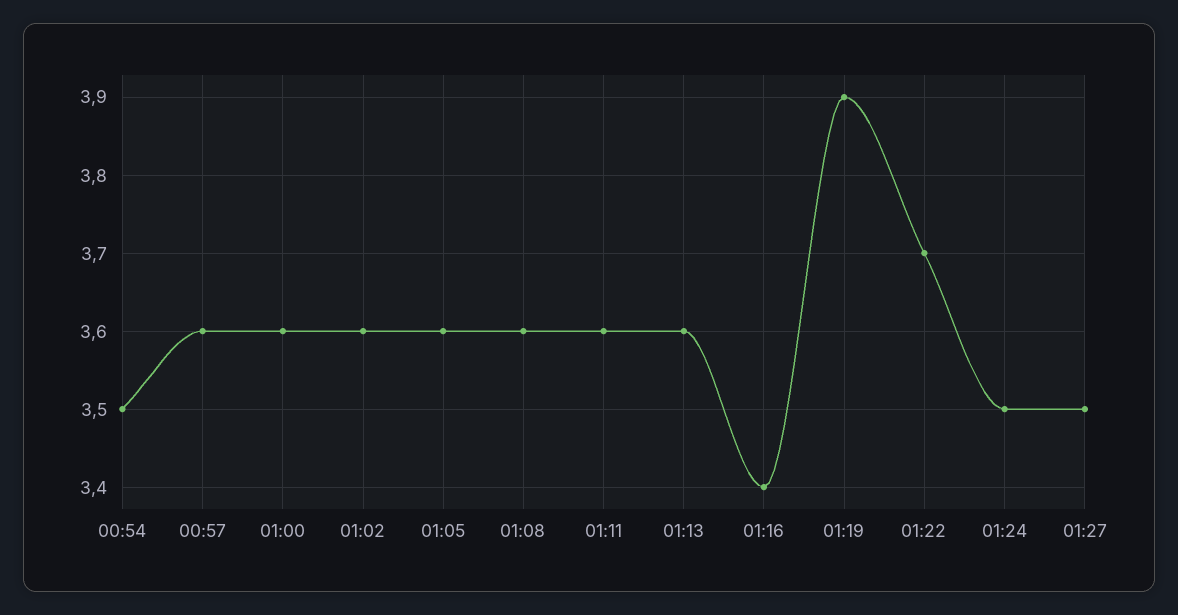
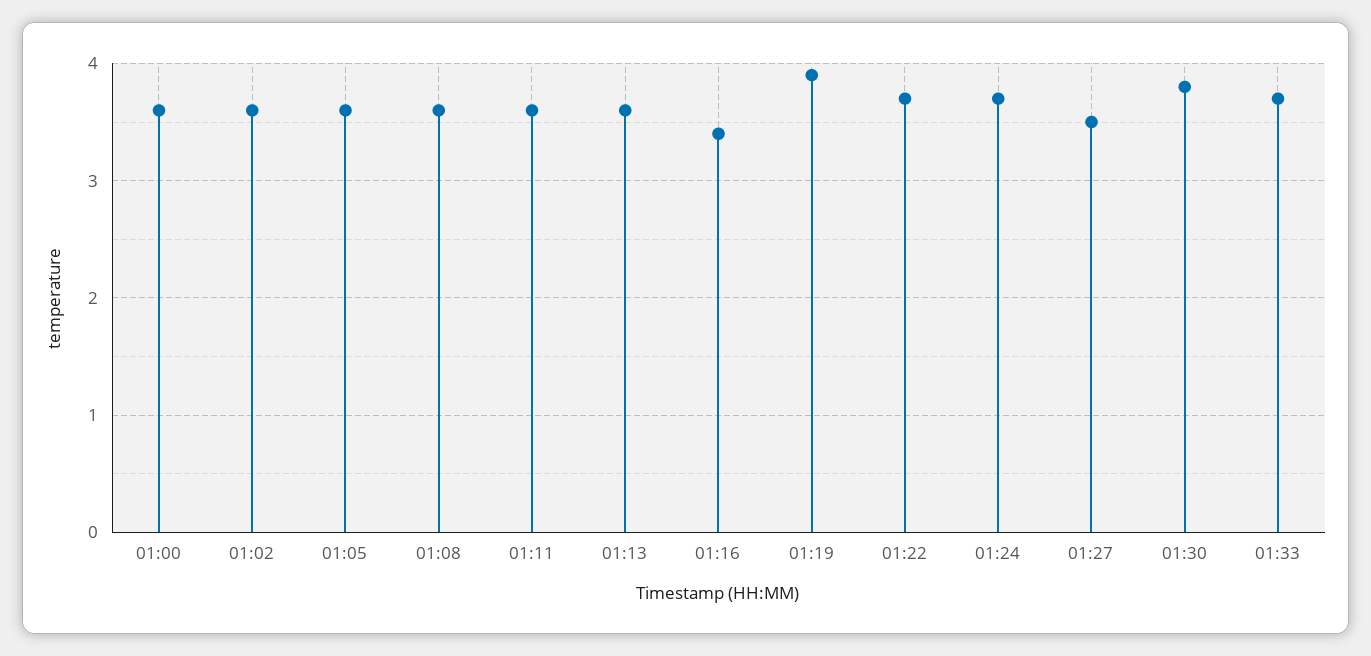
00:54: 3.5 -> none
00:57: 3.6 -> none
01:24: 3.5 -> 3.7
01:30: none -> 3.8
01:33: none -> 3.7

